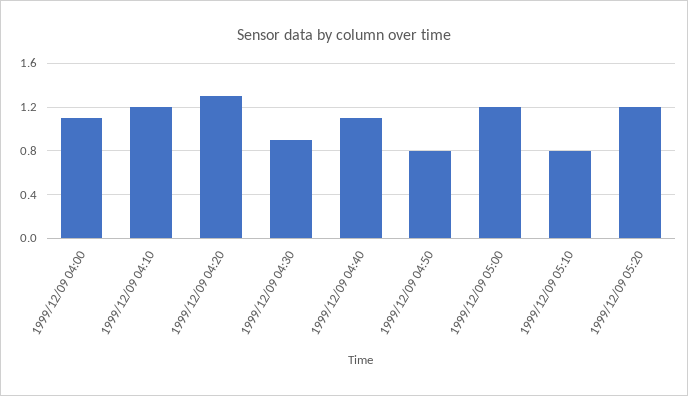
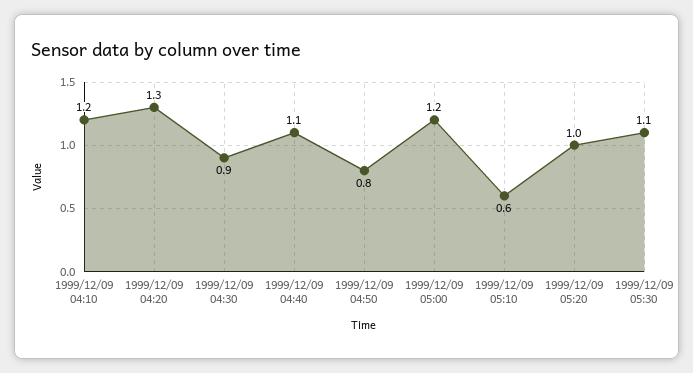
1999/12/09 04:00: 1.1 -> none
1999/12/09 05:10: 0.8 -> 0.6
1999/12/09 05:20: 1.2 -> 1
1999/12/09 05:30: none -> 1.1

